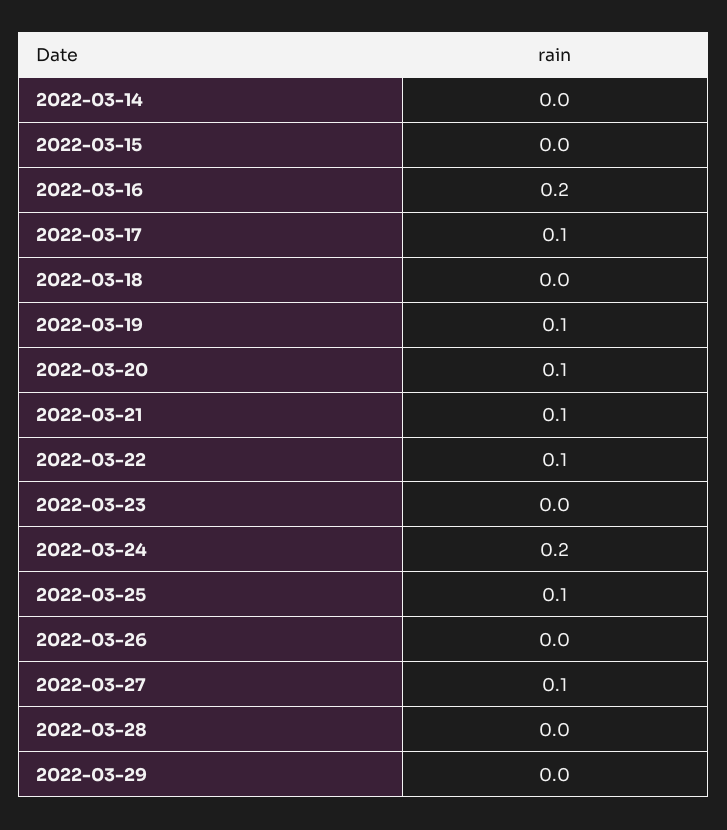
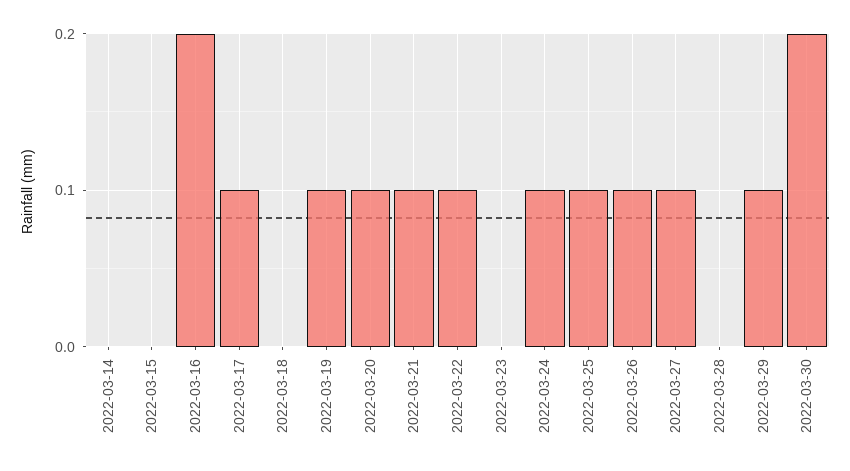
2022-03-24: 0.2 -> 0.1
2022-03-26: 0 -> 0.1
2022-03-29: 0 -> 0.1
2022-03-30: none -> 0.2

